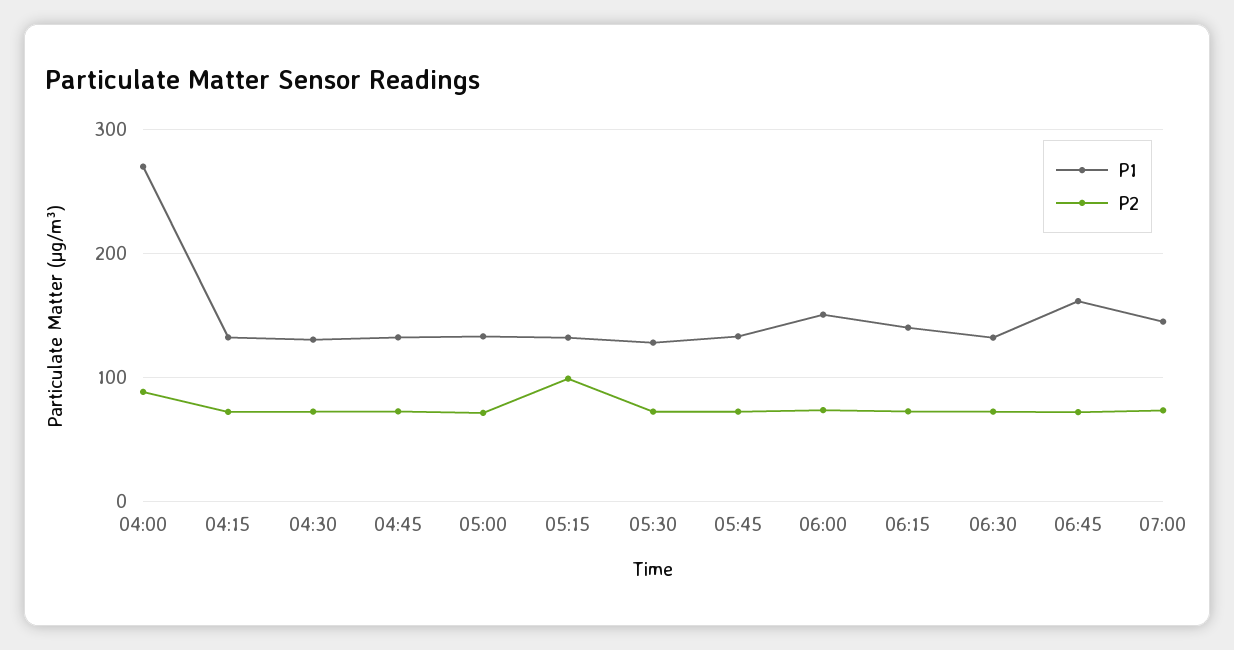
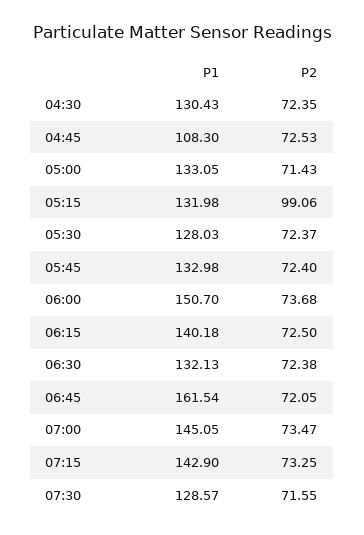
P1, 04:00: 270 -> none
P2, 04:00: 90 -> none
P1, 04:15: 130 -> none
P2, 04:15: 70 -> none
P1, 04:45: 130 -> 108.3
P1, 07:15: none -> 142.9
P2, 07:15: none -> 73.25
P1, 07:30: none -> 128.57
P2, 07:30: none -> 71.55

